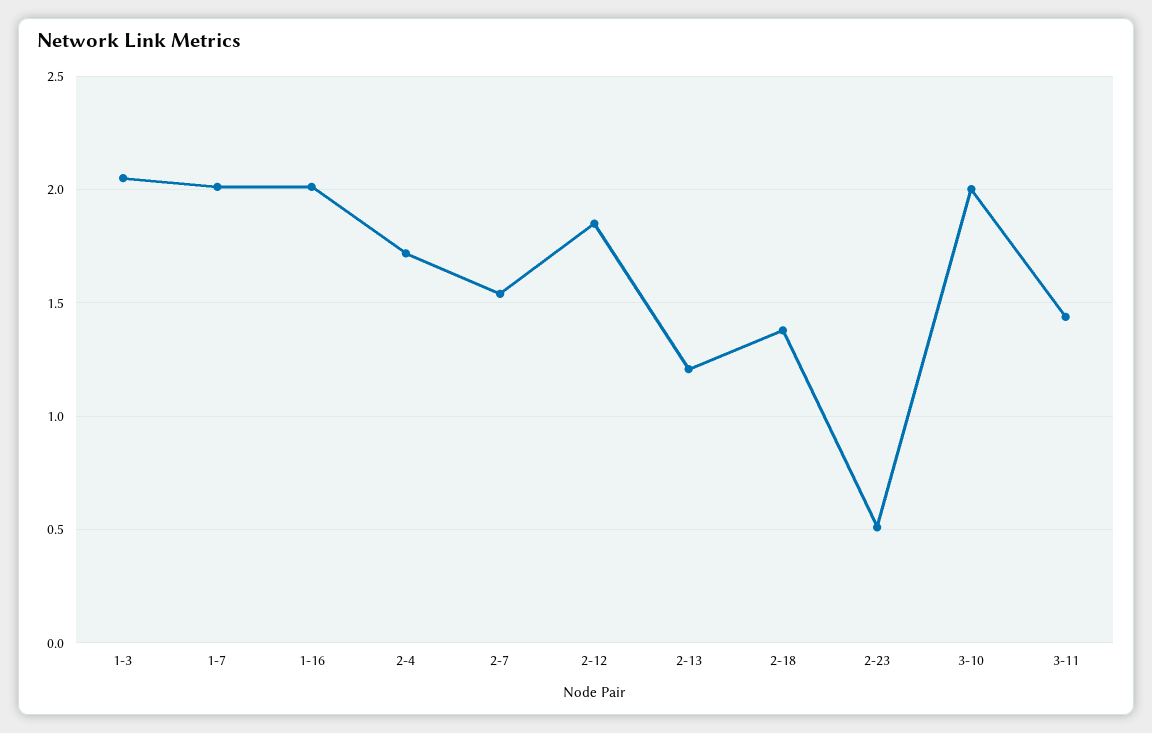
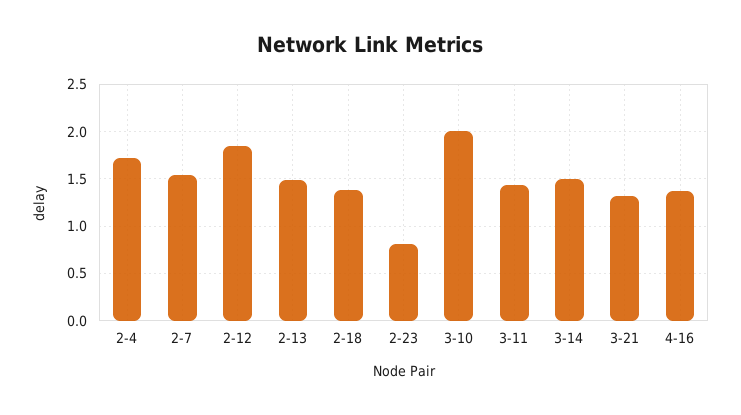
1-3: 2.05 -> none
1-7: 2 -> none
1-16: 2 -> none
2-13: 1.2 -> 1.5
2-23: 0.5 -> 0.8
3-14: none -> 1.5
3-21: none -> 1.3
4-16: none -> 1.4

